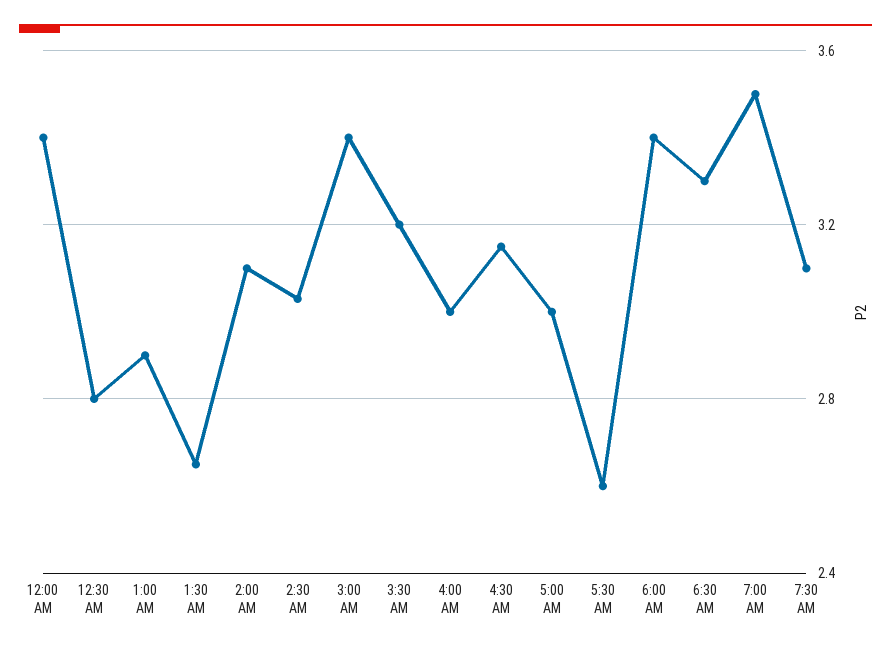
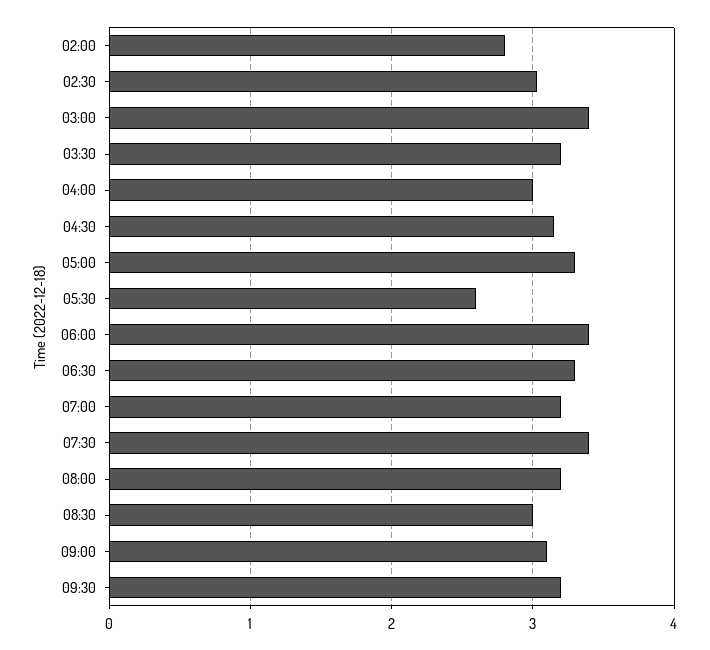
12:00 AM: 3.4 -> none
12:30 AM: 2.8 -> none
1:00 AM: 2.9 -> none
1:30 AM: 2.65 -> none
2:00 AM: 3.1 -> 2.8
5:00 AM: 3 -> 3.3
7:00 AM: 3.5 -> 3.2
7:30 AM: 3.1 -> 3.4
08:00: none -> 3.2
08:30: none -> 3
09:00: none -> 3.1
09:30: none -> 3.2

